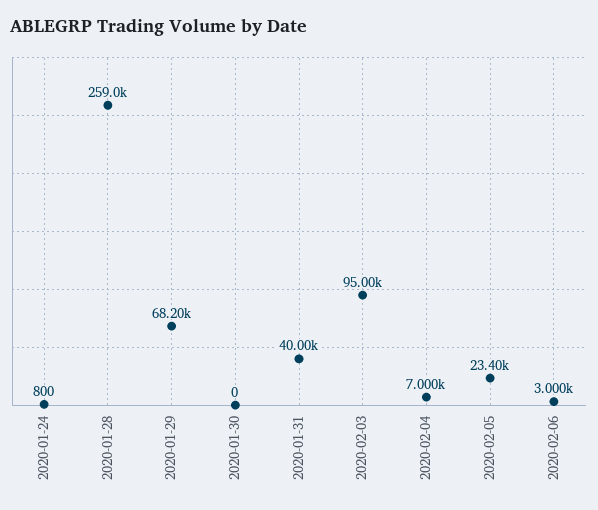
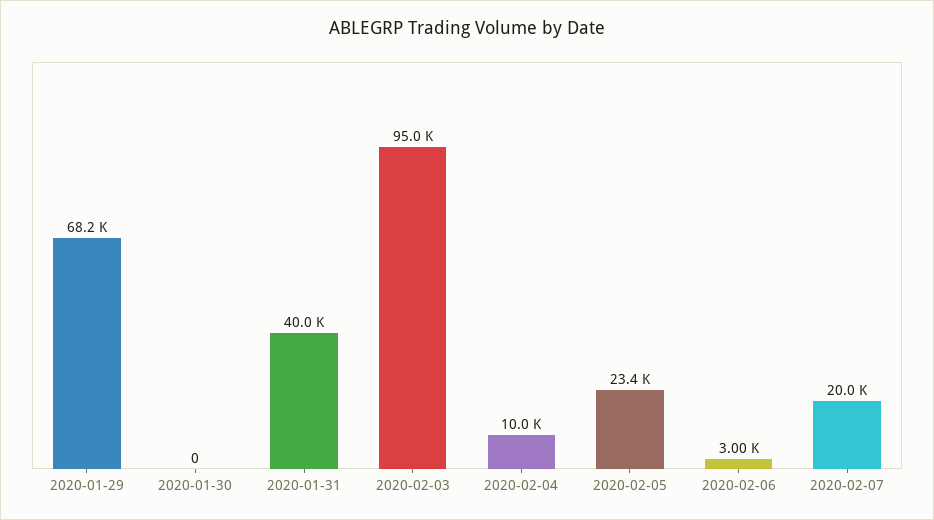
2020-01-24: 800 -> none
2020-01-28: 259000 -> none
2020-02-04: 7000 -> 10000
2020-02-07: none -> 20000

